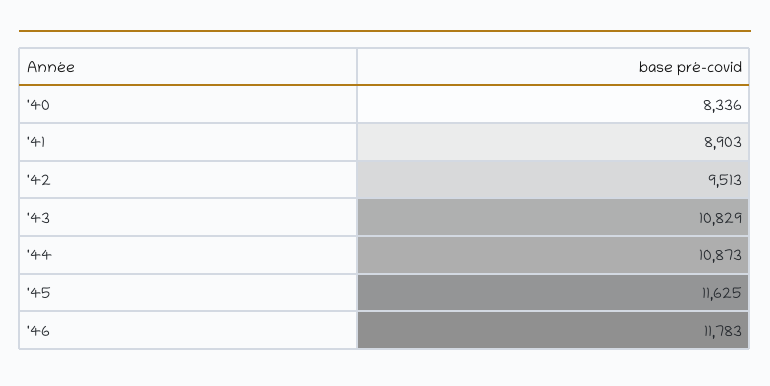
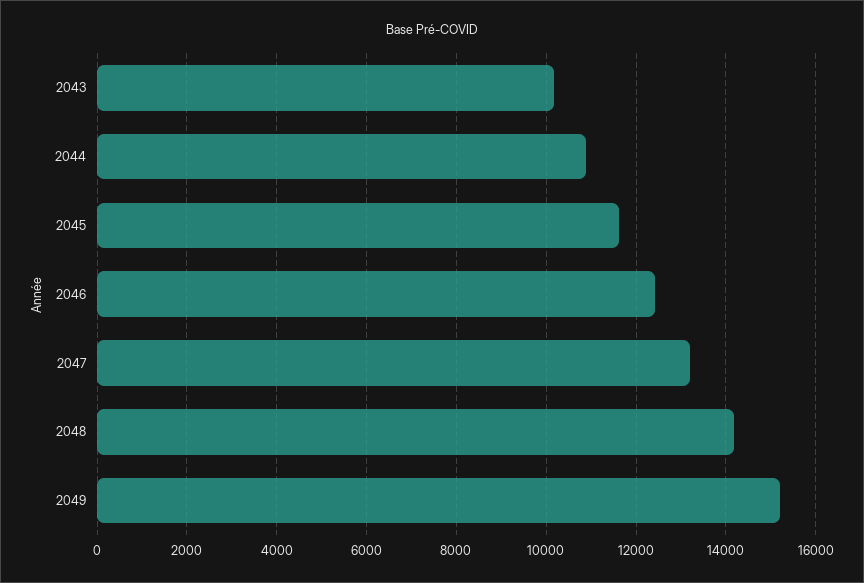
'40: 8336 -> none
'41: 8903 -> none
'42: 9513 -> none
'43: 10829 -> 10200
'46: 11783 -> 12400
2047: none -> 13200
2048: none -> 14200
2049: none -> 15200

